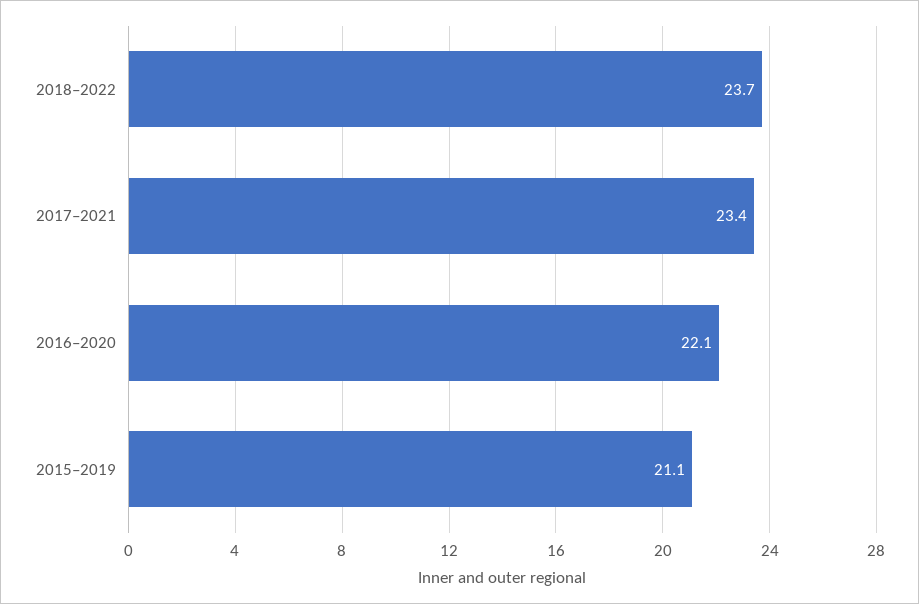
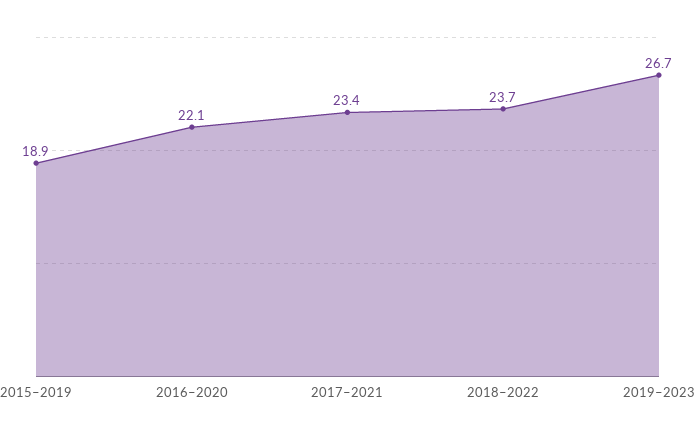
2015–2019: 21.1 -> 18.9
2019–2023: none -> 26.7

